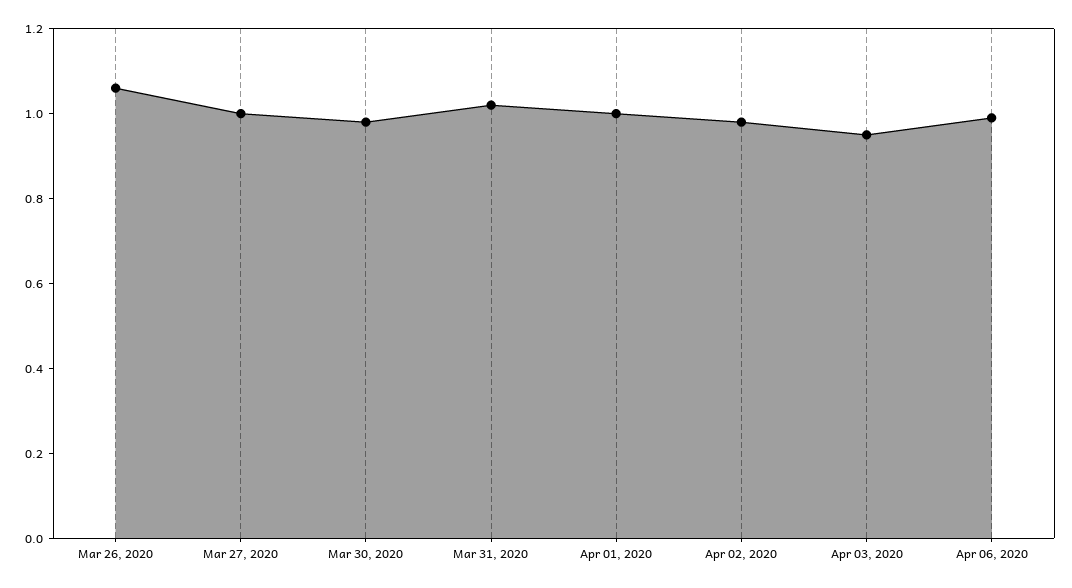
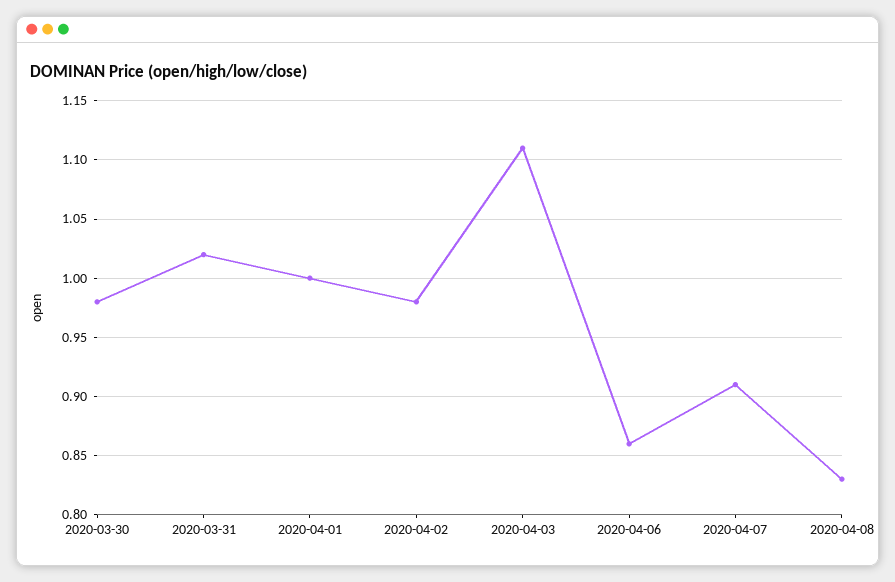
Mar 26, 2020: 1.05 -> none
Mar 27, 2020: 1 -> none
Apr 03, 2020: 0.95 -> 1.11
Apr 06, 2020: 1 -> 0.86
2020-04-07: none -> 0.91
2020-04-08: none -> 0.83

